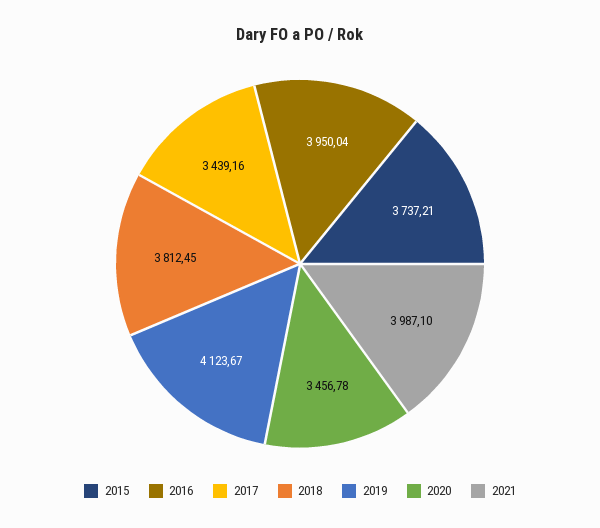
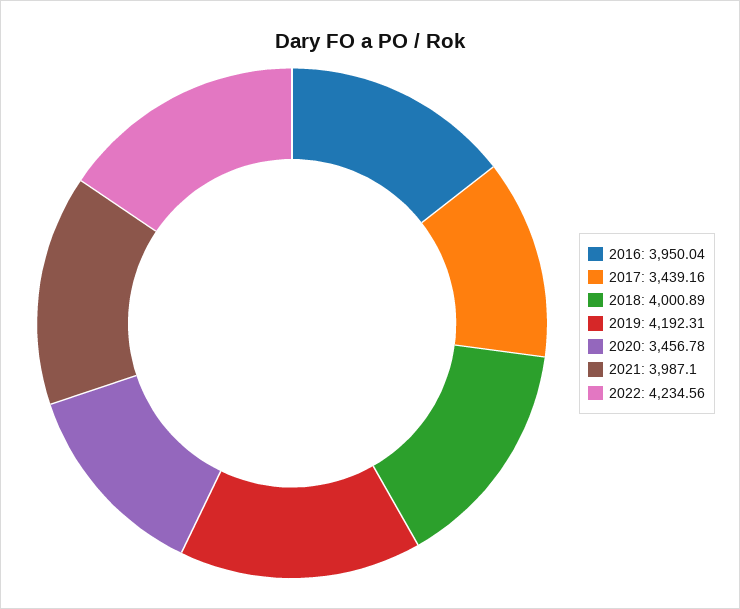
2015: 3737.21 -> none
2018: 3812.45 -> 4000.89
2019: 4123.67 -> 4192.31
2022: none -> 4234.56

